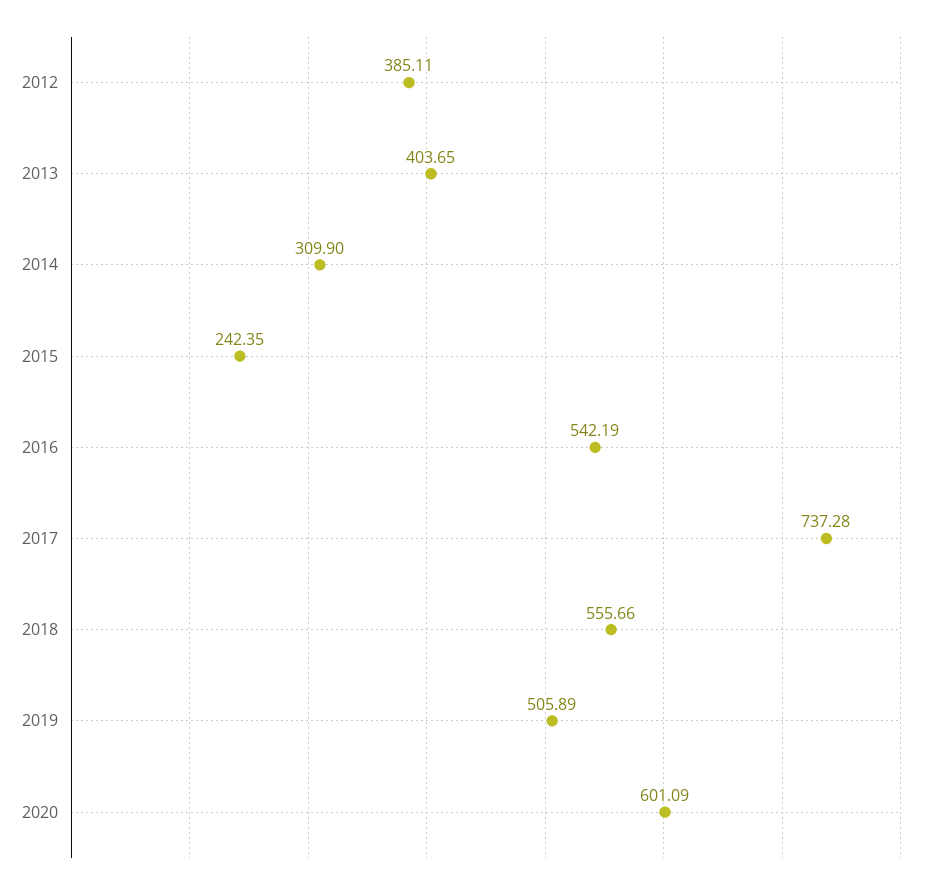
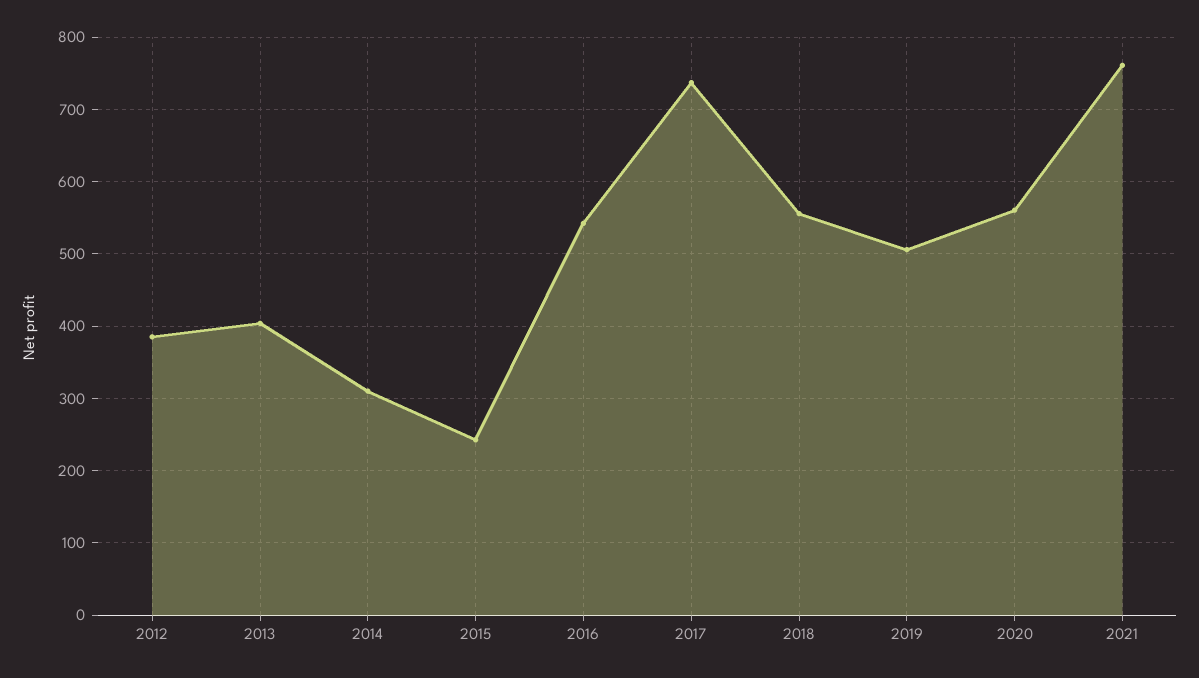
2020: 601.09 -> 560
2021: none -> 760

